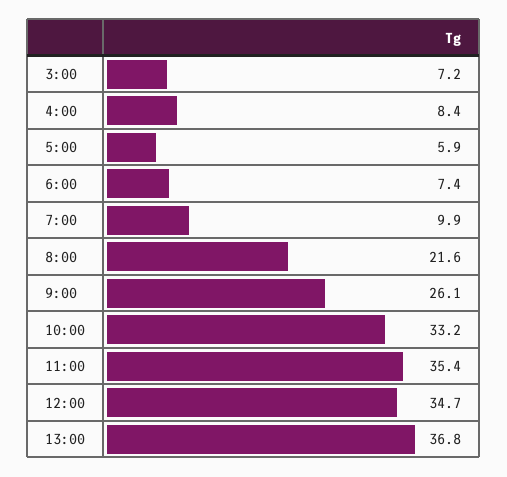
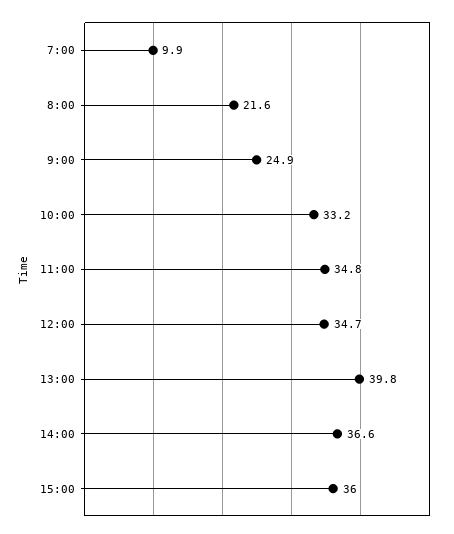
3:00: 7.2 -> none
4:00: 8.4 -> none
5:00: 5.9 -> none
6:00: 7.4 -> none
9:00: 26.1 -> 24.9
11:00: 35.4 -> 34.8
13:00: 36.8 -> 39.8
14:00: none -> 36.6
15:00: none -> 36

